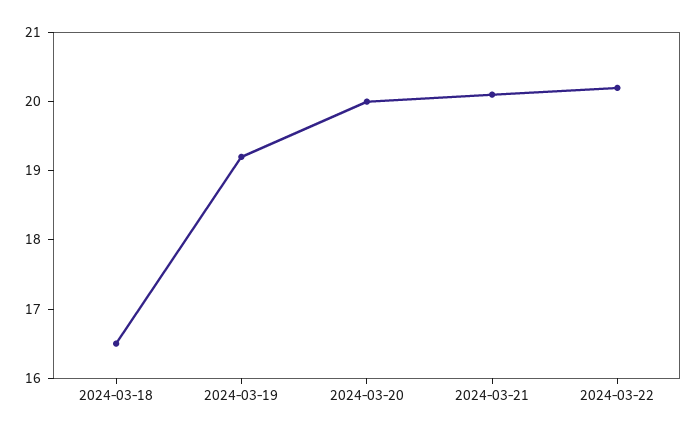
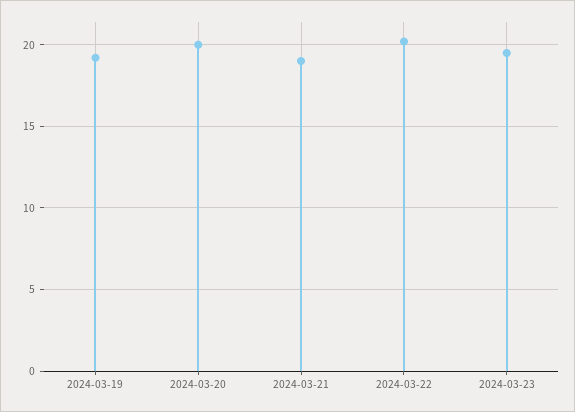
2024-03-18: 16.5 -> none
2024-03-21: 20 -> 19
2024-03-23: none -> 19.5

